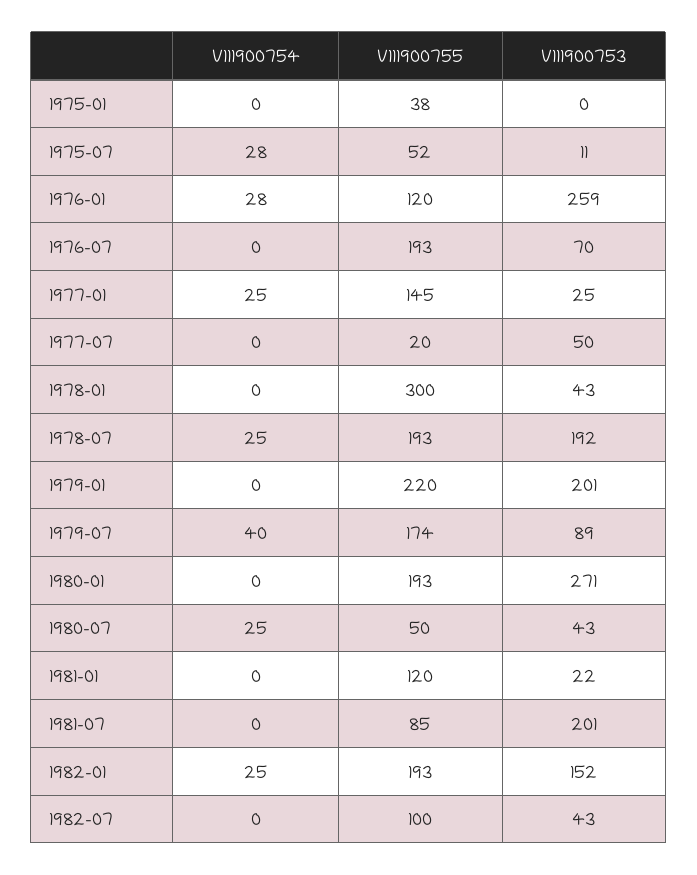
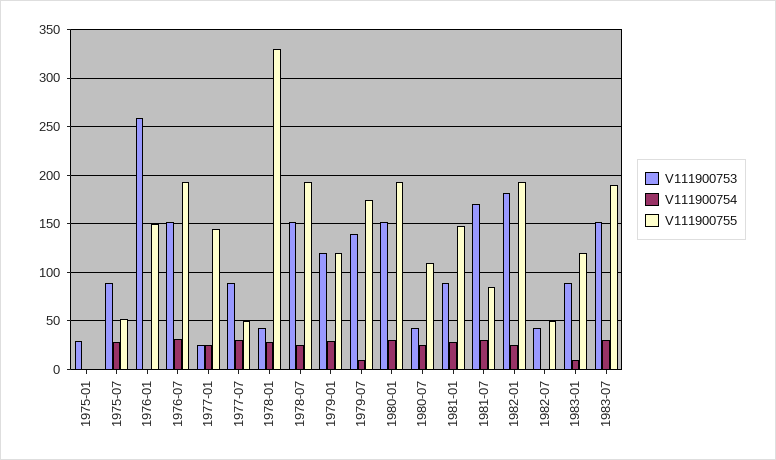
V111900755, 1975-01: 38 -> 0
V111900753, 1975-01: 0 -> 30
V111900753, 1975-07: 11 -> 90
V111900754, 1976-01: 28 -> 0
V111900755, 1976-01: 120 -> 150
V111900754, 1976-07: 0 -> 30
V111900753, 1976-07: 70 -> 150
V111900754, 1977-07: 0 -> 30
V111900755, 1977-07: 20 -> 50
V111900753, 1977-07: 50 -> 90
V111900754, 1978-01: 0 -> 30
V111900755, 1978-01: 300 -> 330
V111900753, 1978-07: 192 -> 150
V111900754, 1979-01: 0 -> 30
V111900755, 1979-01: 220 -> 120
V111900753, 1979-01: 201 -> 120
V111900754, 1979-07: 40 -> 10
V111900753, 1979-07: 89 -> 140
V111900754, 1980-01: 0 -> 30
V111900753, 1980-01: 271 -> 150
V111900755, 1980-07: 50 -> 110
V111900754, 1981-01: 0 -> 30
V111900755, 1981-01: 120 -> 150
V111900753, 1981-01: 22 -> 90
V111900754, 1981-07: 0 -> 30
V111900753, 1981-07: 201 -> 170
V111900753, 1982-01: 152 -> 180
V111900755, 1982-07: 100 -> 50
V111900753, 1983-01: none -> 90
V111900754, 1983-01: none -> 10
V111900755, 1983-01: none -> 120
V111900753, 1983-07: none -> 150
V111900754, 1983-07: none -> 30
V111900755, 1983-07: none -> 190

